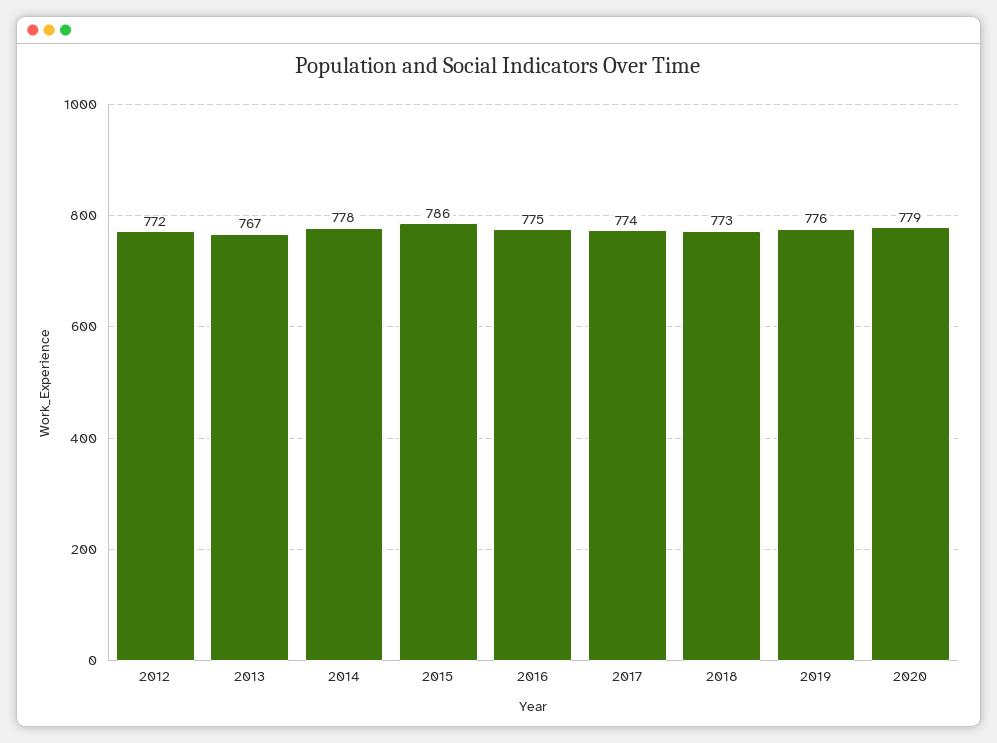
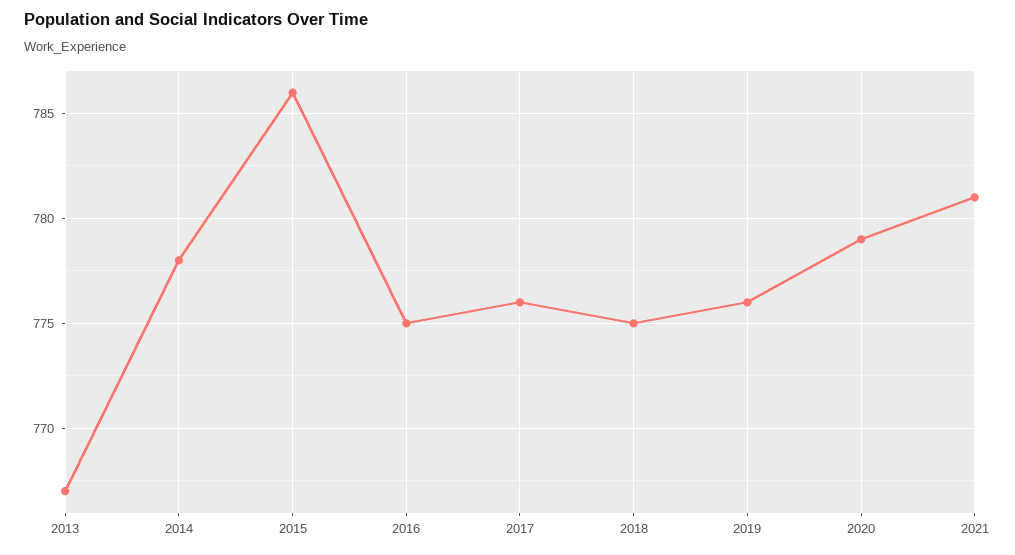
2012: 772 -> none
2017: 774 -> 776
2018: 773 -> 775
2021: none -> 781

